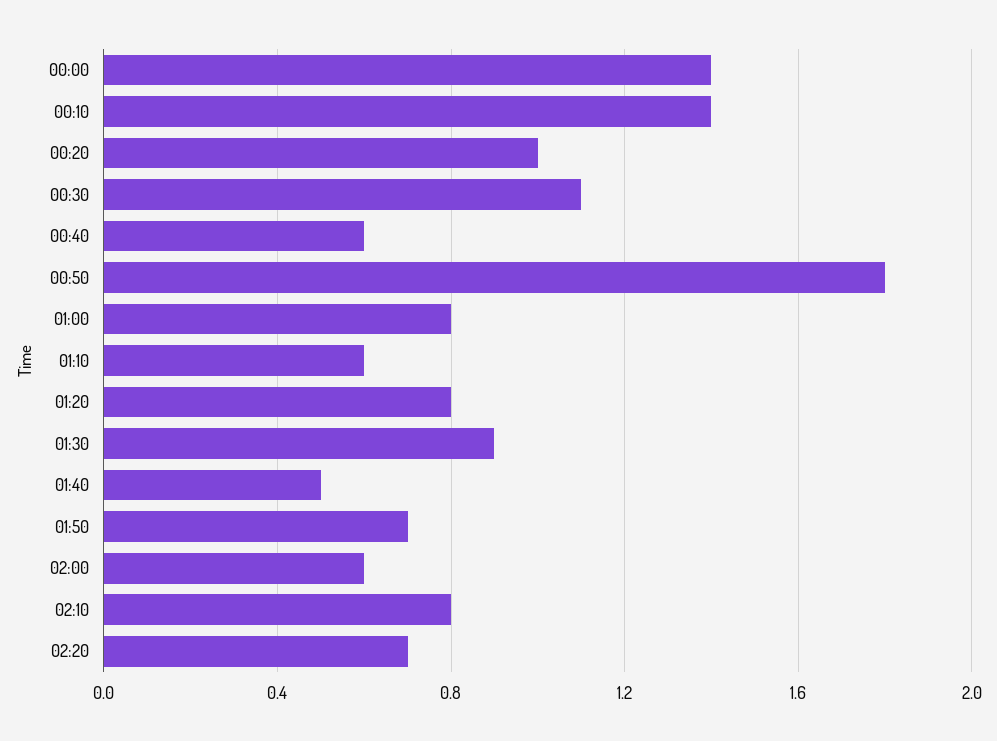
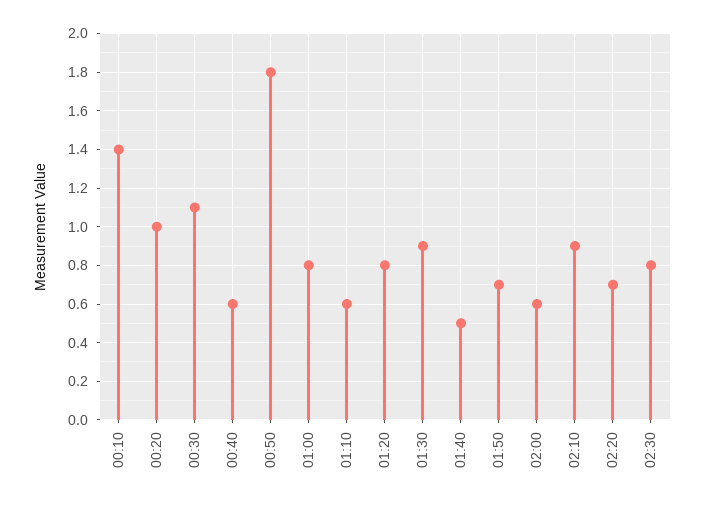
00:00: 1.4 -> none
02:10: 0.8 -> 0.9
02:30: none -> 0.8

